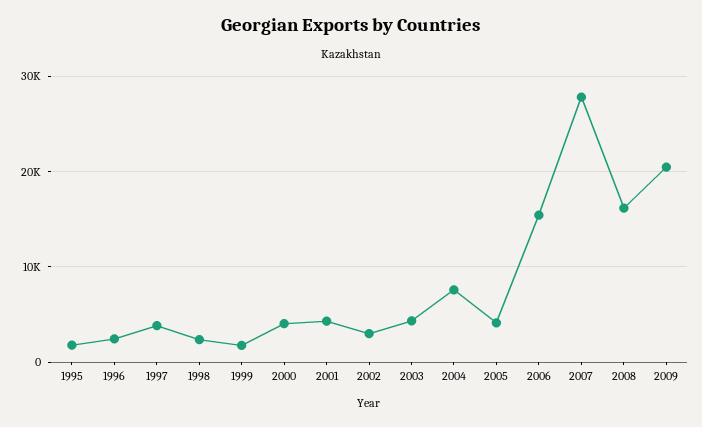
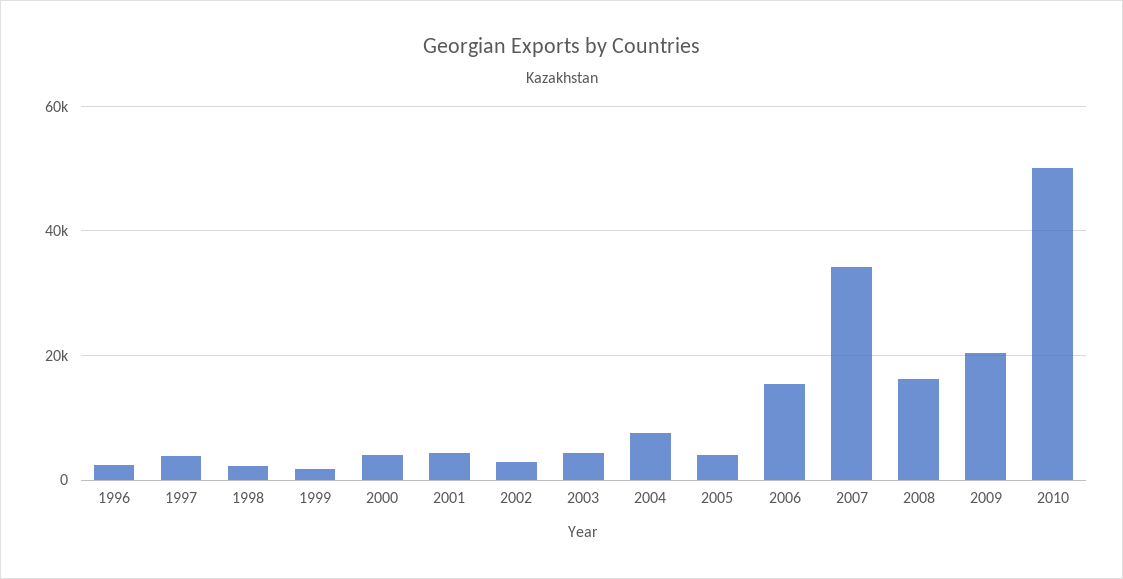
1995: 2000 -> none
2007: 28000 -> 34000
2010: none -> 50000

